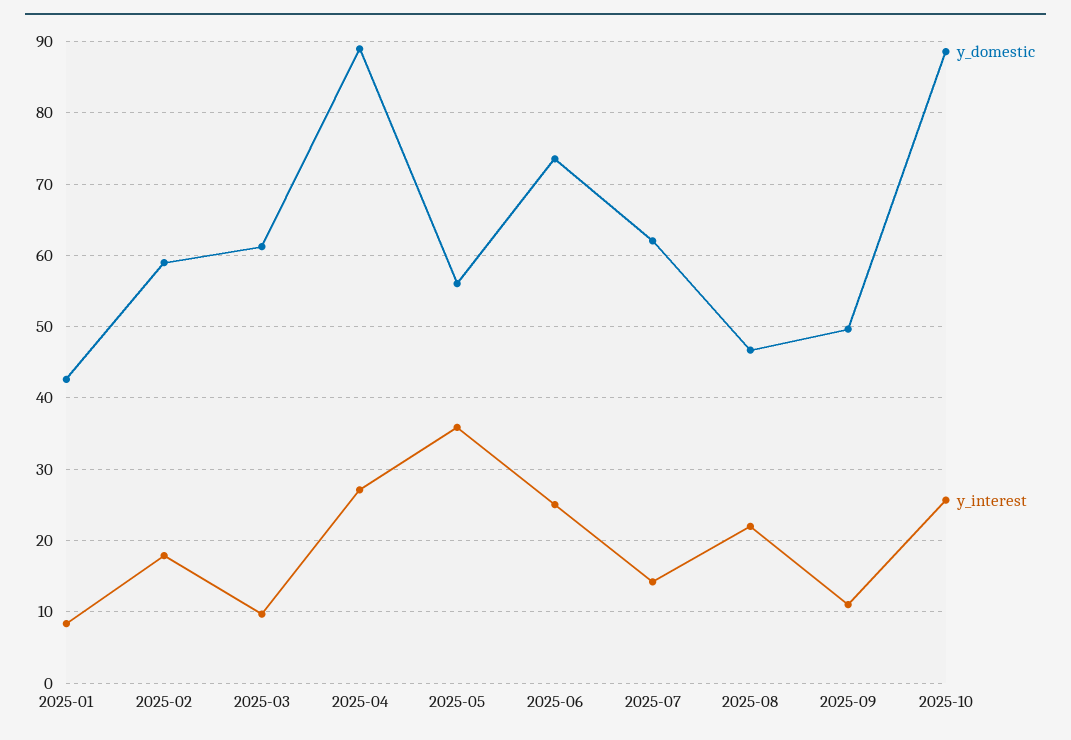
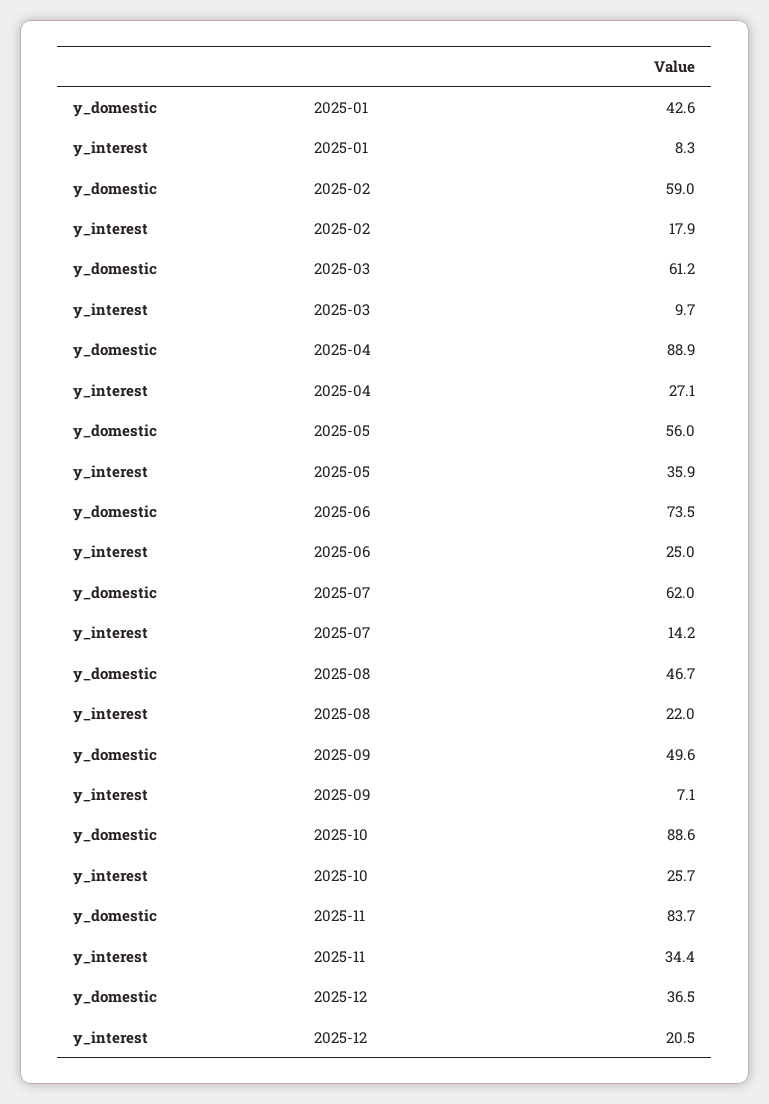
y_interest, 2025-09: 11 -> 7.1
y_domestic, 2025-11: none -> 83.7
y_interest, 2025-11: none -> 34.4
y_domestic, 2025-12: none -> 36.5
y_interest, 2025-12: none -> 20.5

